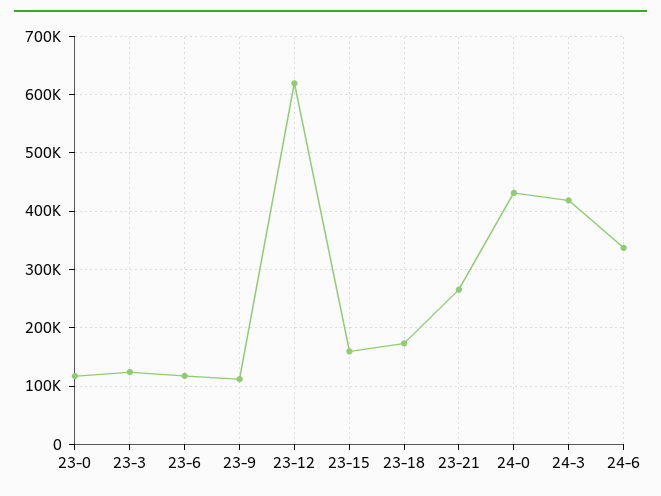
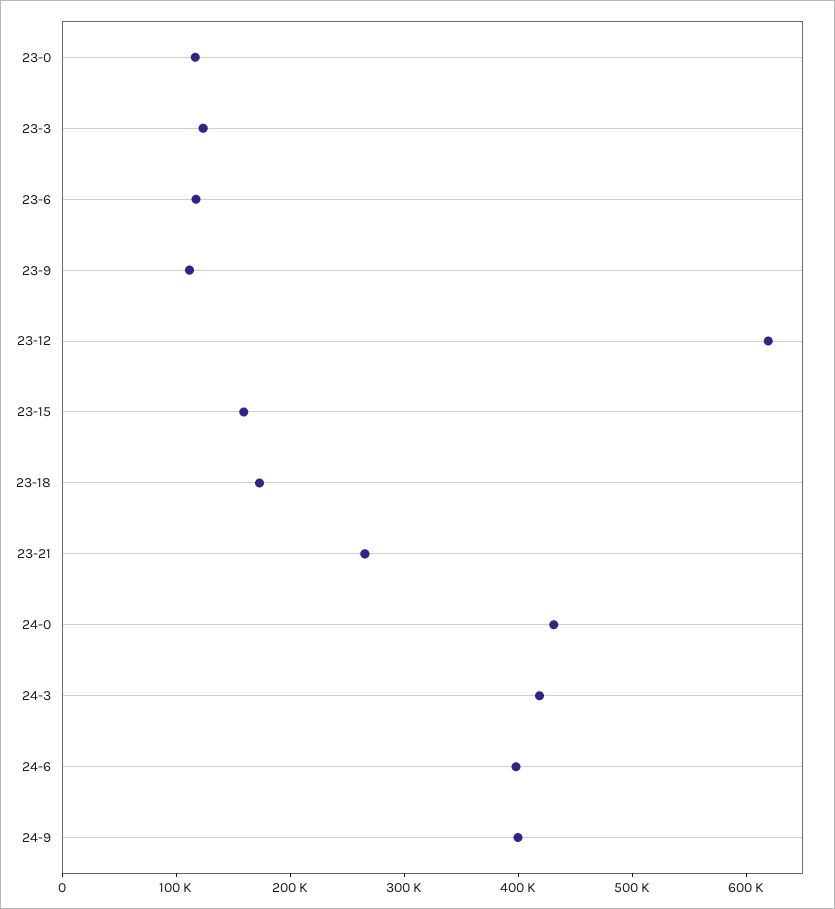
24-6: 340000 -> 400000
24-9: none -> 400000

